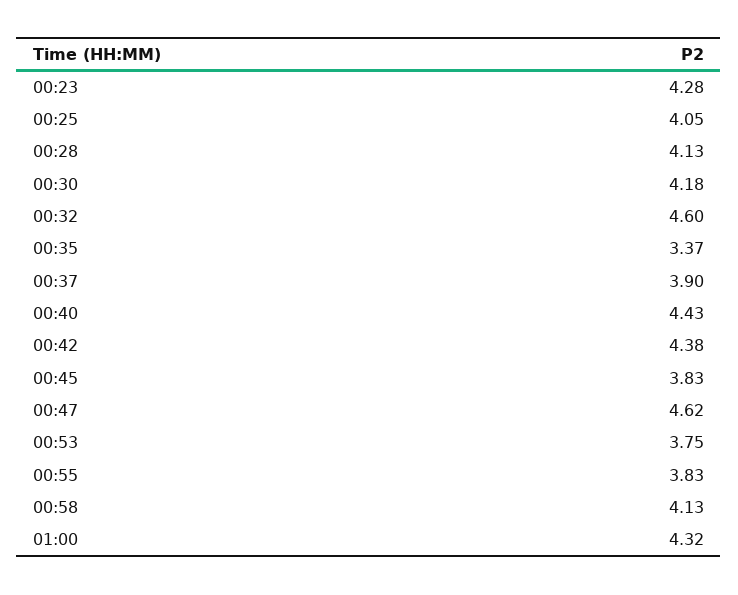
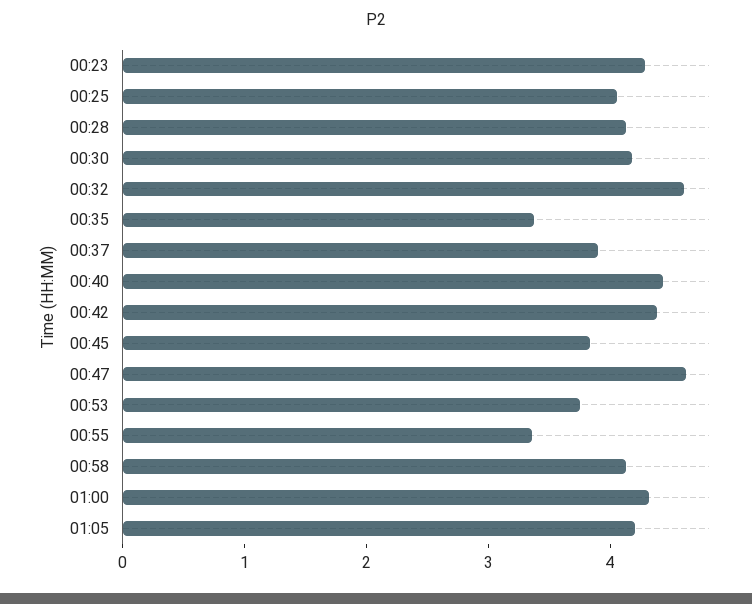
00:55: 3.83 -> 3.4
01:05: none -> 4.2

